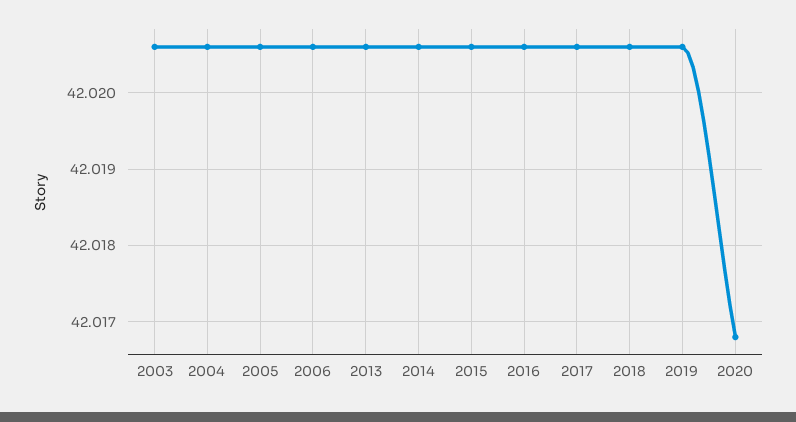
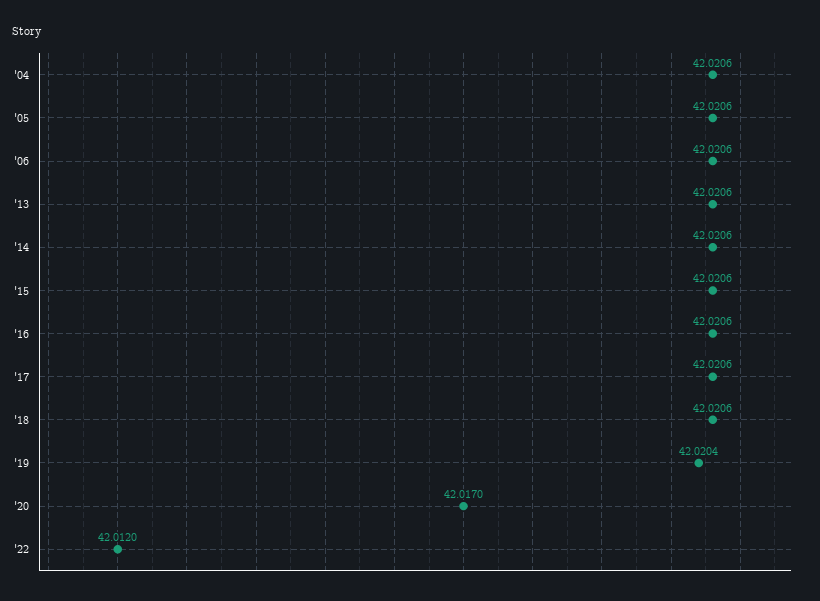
2003: 42.0206 -> none
2019: 42.0206 -> 42.0204
2020: 42.0168 -> 42.017
'22: none -> 42.012

